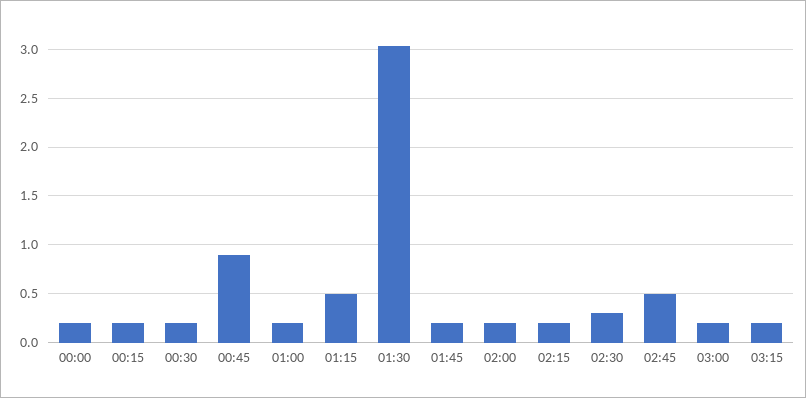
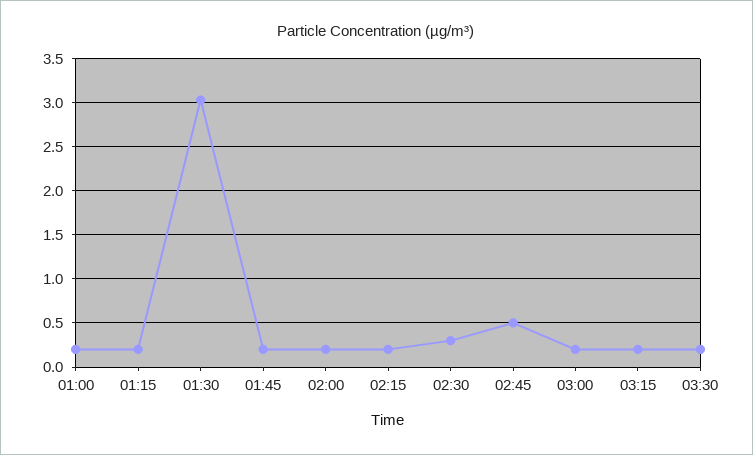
00:00: 0.2 -> none
00:15: 0.2 -> none
00:30: 0.2 -> none
00:45: 0.9 -> none
01:15: 0.5 -> 0.2
03:30: none -> 0.2

